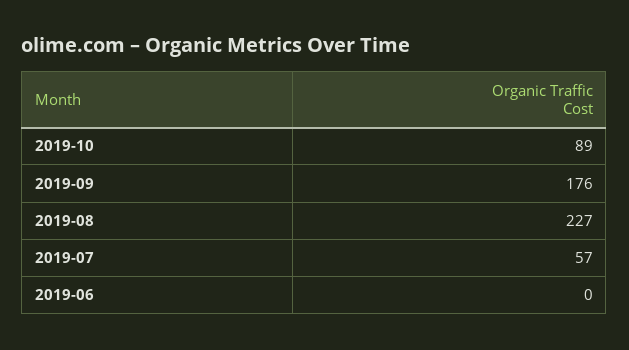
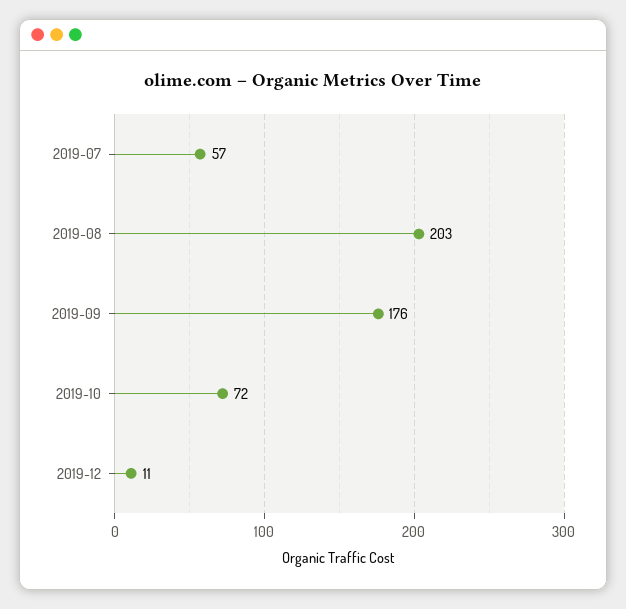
2019-10: 89 -> 72
2019-08: 227 -> 203
2019-06: 0 -> none
2019-12: none -> 11

